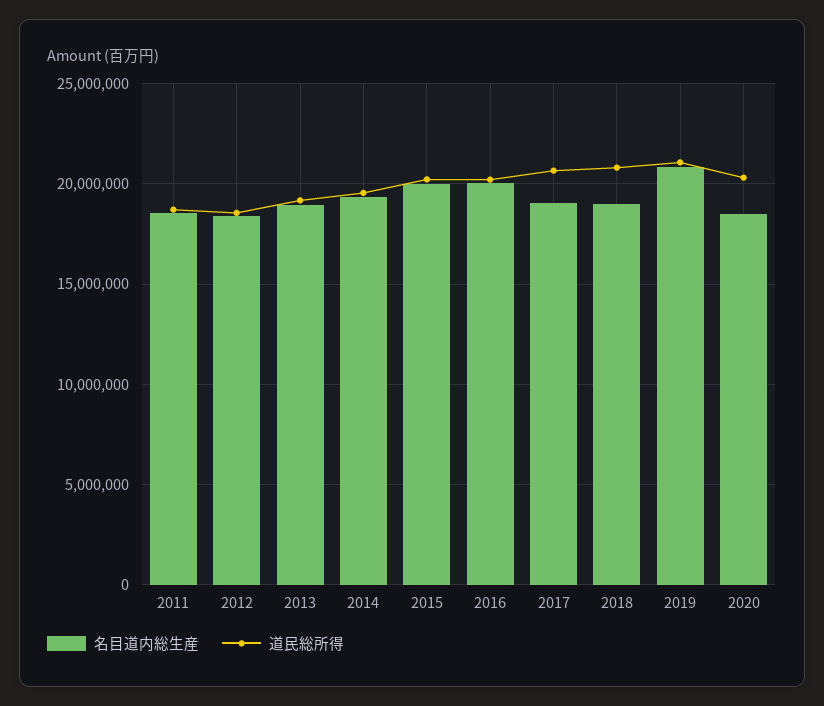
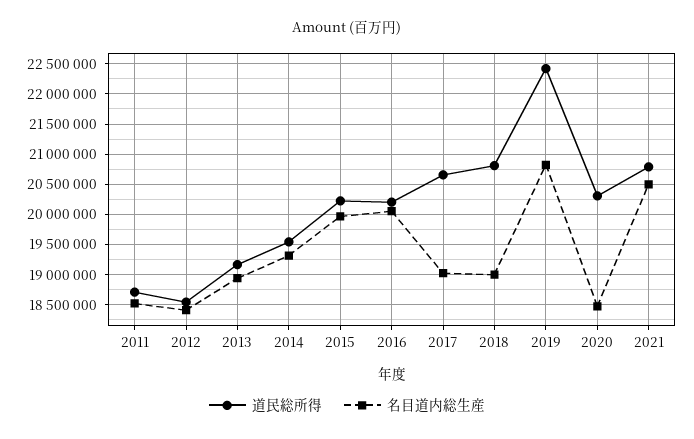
道民総所得, 2019: 21000000 -> 22400000
道民総所得, 2021: none -> 20800000
名目道内総生産, 2021: none -> 20500000

